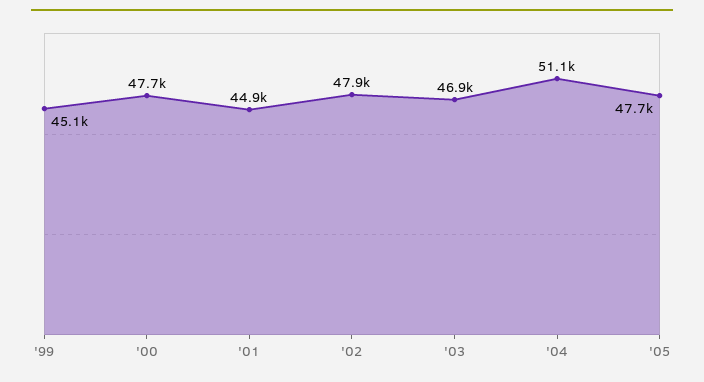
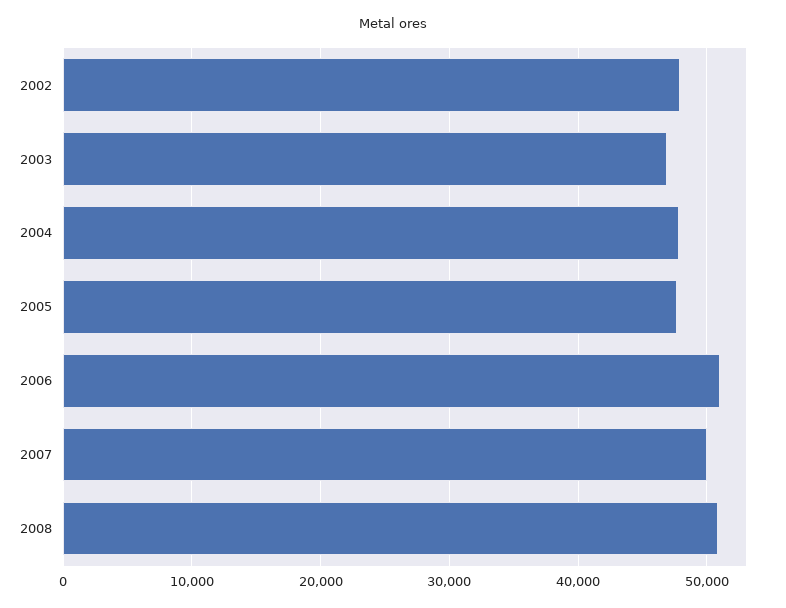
'99: 45100 -> none
'00: 47700 -> none
'01: 44900 -> none
'04: 51100 -> 48000
2006: none -> 51000
2007: none -> 50000
2008: none -> 51000

